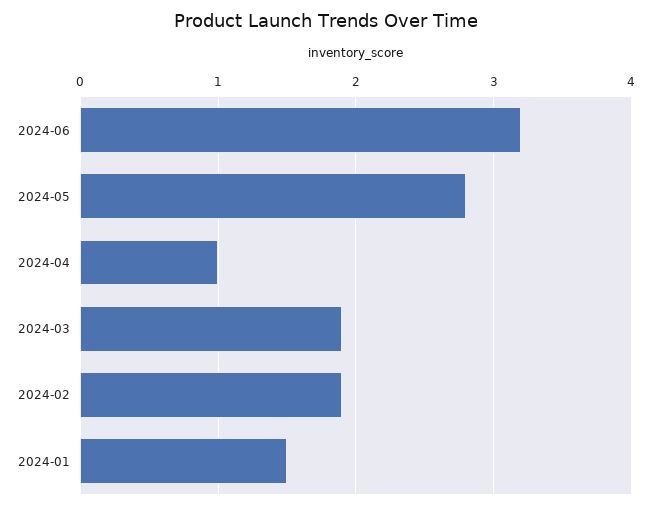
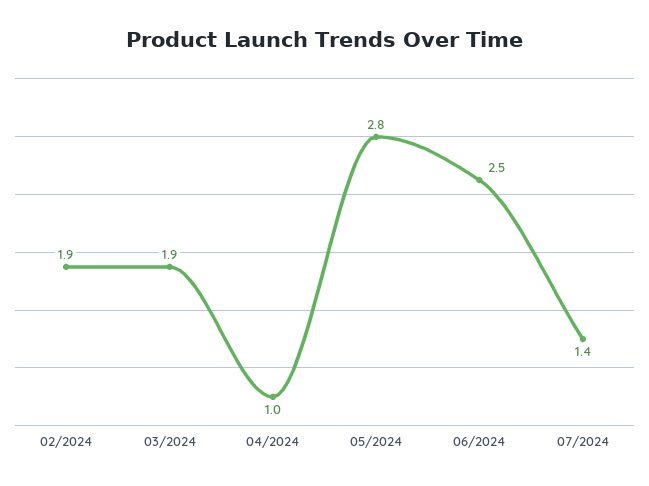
2024-06: 3.2 -> 2.5
2024-01: 1.5 -> none
07/2024: none -> 1.4

